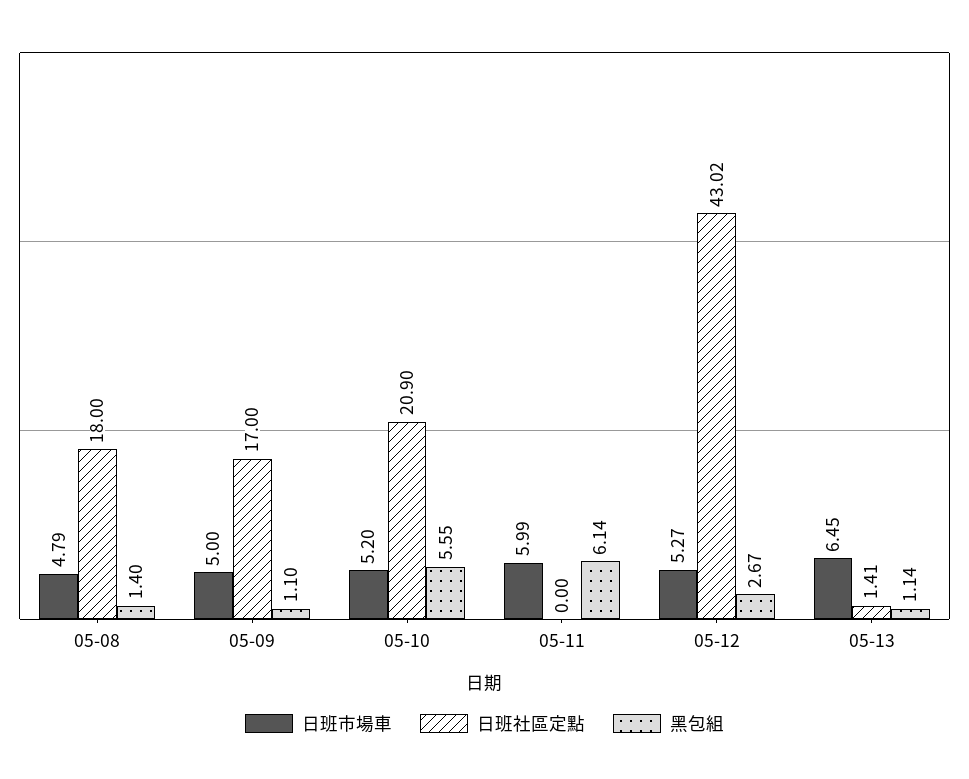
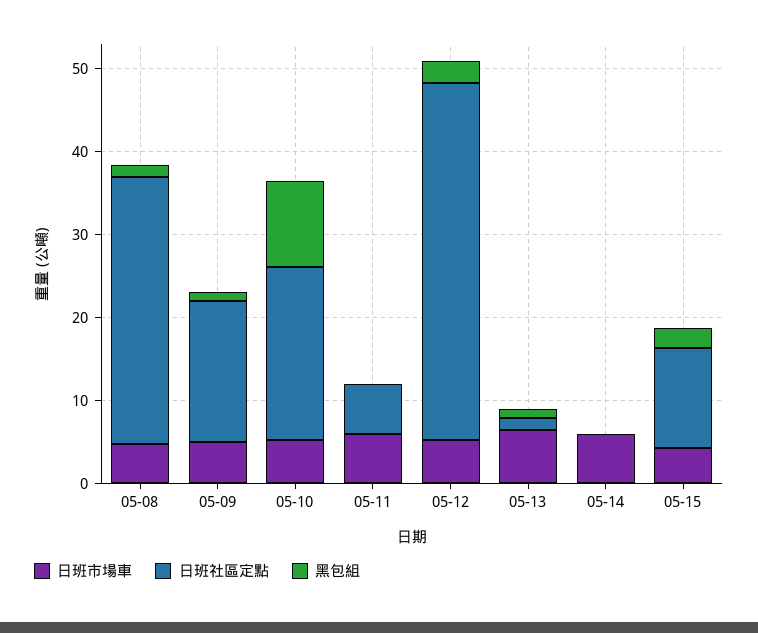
日班社區定點, 05-08: 18 -> 32
黑包組, 05-10: 5.55 -> 10
日班社區定點, 05-11: 0 -> 6
黑包組, 05-11: 6.14 -> 0
日班市場車, 05-14: none -> 6
日班社區定點, 05-14: none -> 0
黑包組, 05-14: none -> 0
日班市場車, 05-15: none -> 4
日班社區定點, 05-15: none -> 12
黑包組, 05-15: none -> 2

